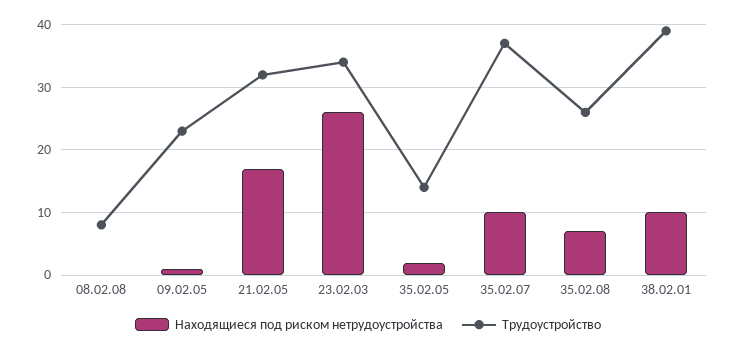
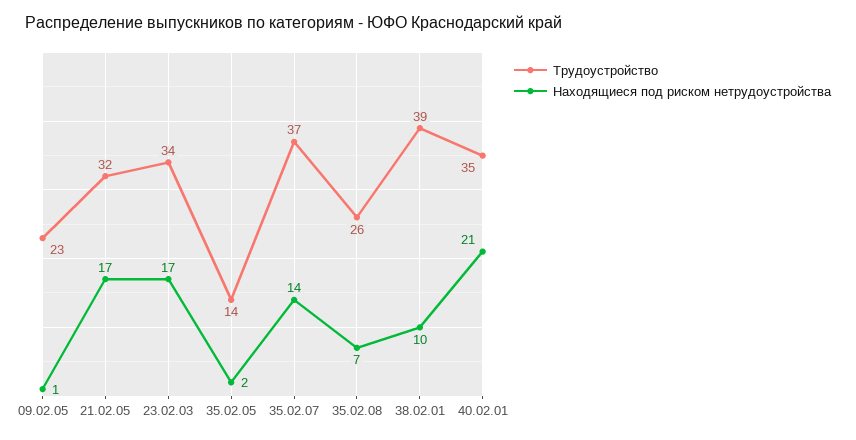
Находящиеся под риском нетрудоустройства, 08.02.08: 0 -> none
Трудоустройство, 08.02.08: 8 -> none
Находящиеся под риском нетрудоустройства, 23.02.03: 26 -> 17
Находящиеся под риском нетрудоустройства, 35.02.07: 10 -> 14
Трудоустройство, 40.02.01: none -> 35
Находящиеся под риском нетрудоустройства, 40.02.01: none -> 21

